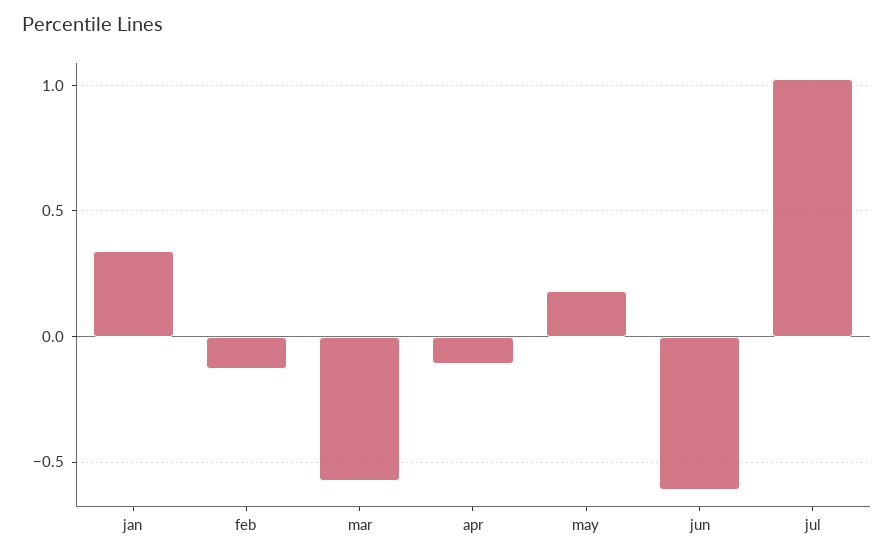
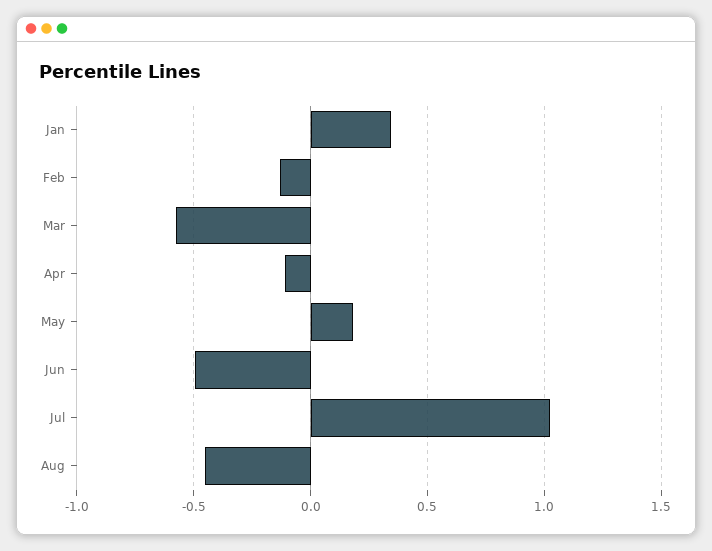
jun: -0.6 -> -0.5
Aug: none -> -0.45

